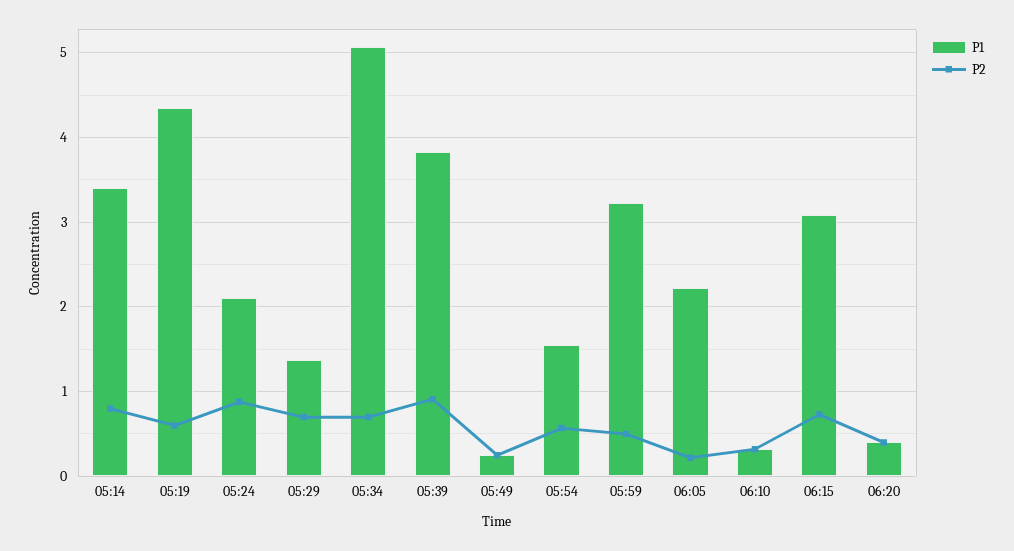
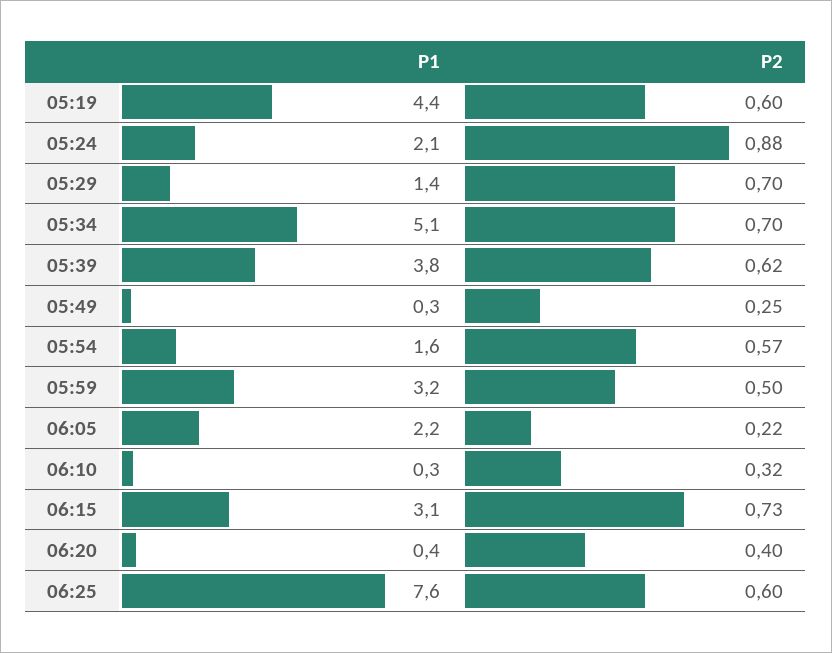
P1, 05:14: 3.4 -> none
P2, 05:14: 0.8 -> none
P2, 05:39: 0.9 -> 0.62
P1, 06:25: none -> 7.6
P2, 06:25: none -> 0.6

